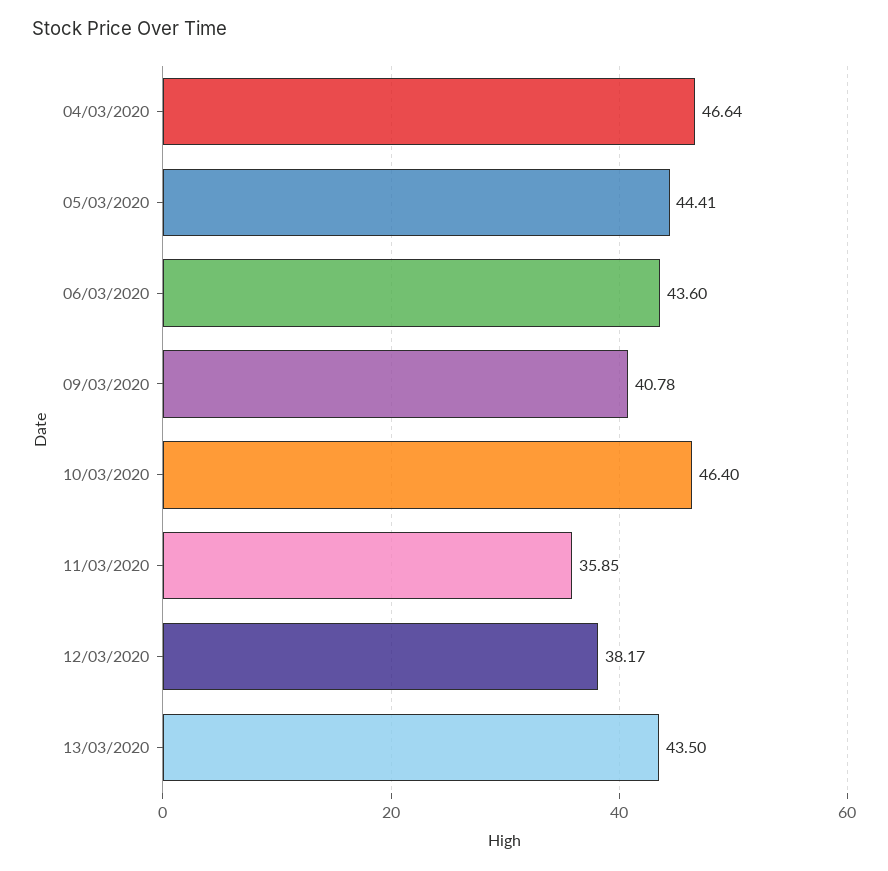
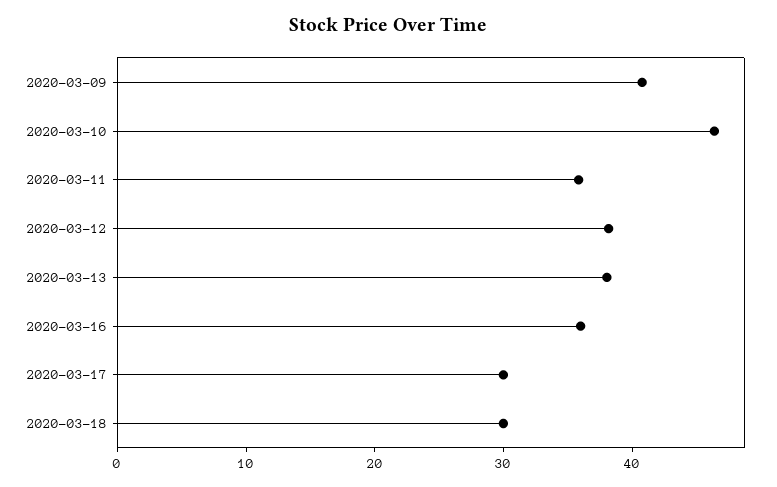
04/03/2020: 46.64 -> none
05/03/2020: 44.41 -> none
06/03/2020: 43.6 -> none
13/03/2020: 43.5 -> 38
2020-03-16: none -> 36
2020-03-17: none -> 30
2020-03-18: none -> 30

